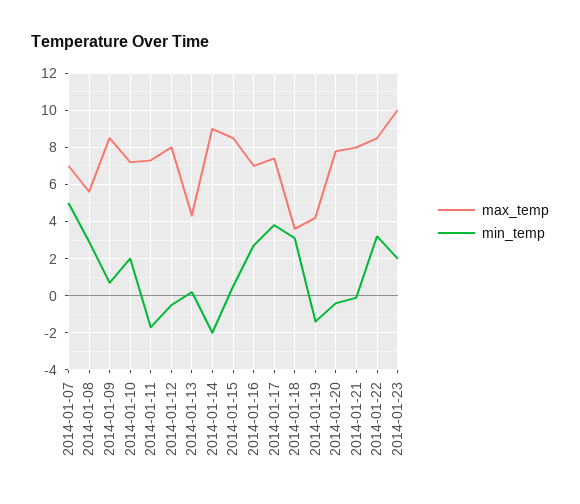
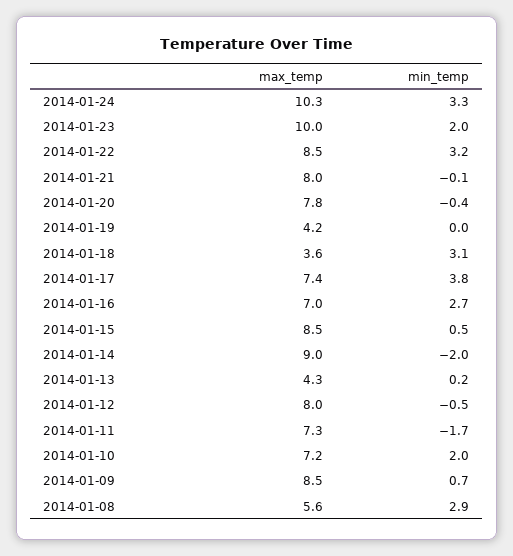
max_temp, 2014-01-07: 7 -> none
min_temp, 2014-01-07: 5 -> none
min_temp, 2014-01-19: -1.5 -> 0
max_temp, 2014-01-24: none -> 10.3
min_temp, 2014-01-24: none -> 3.3

